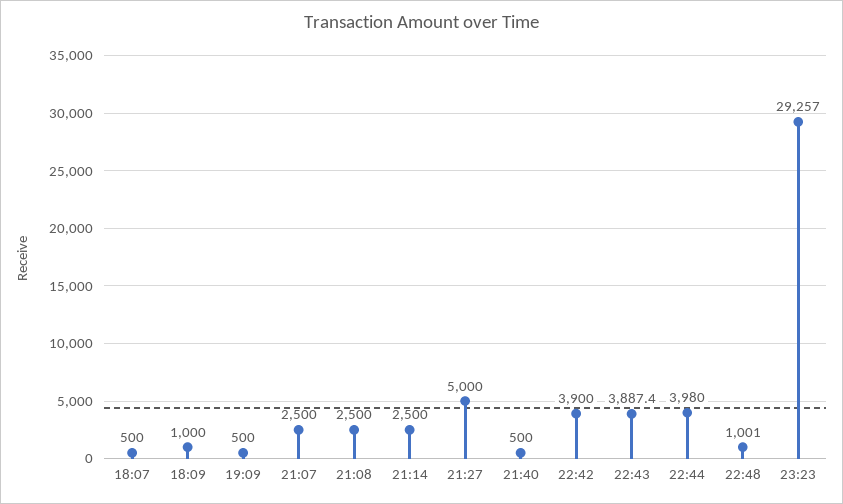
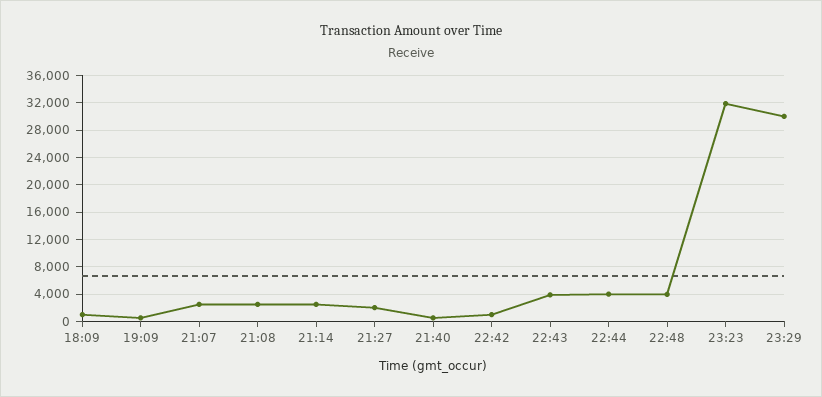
18:07: 500 -> none
21:27: 5000 -> 2000
22:42: 3900 -> 1000
22:48: 1001 -> 4000
23:23: 29257 -> 32000
23:29: none -> 30000

